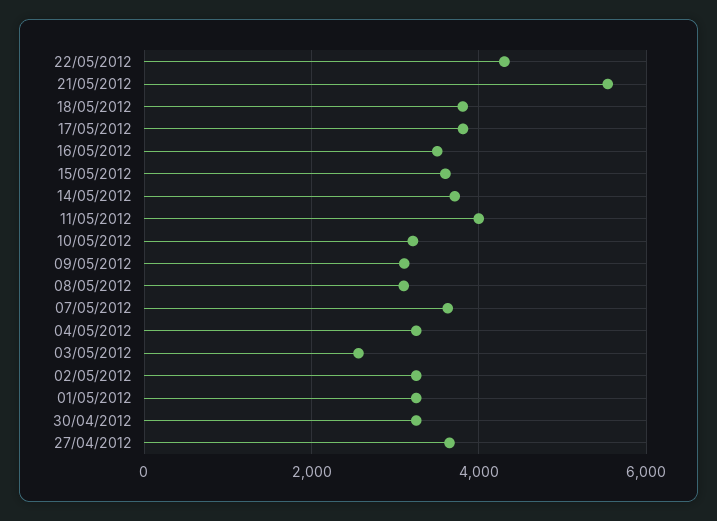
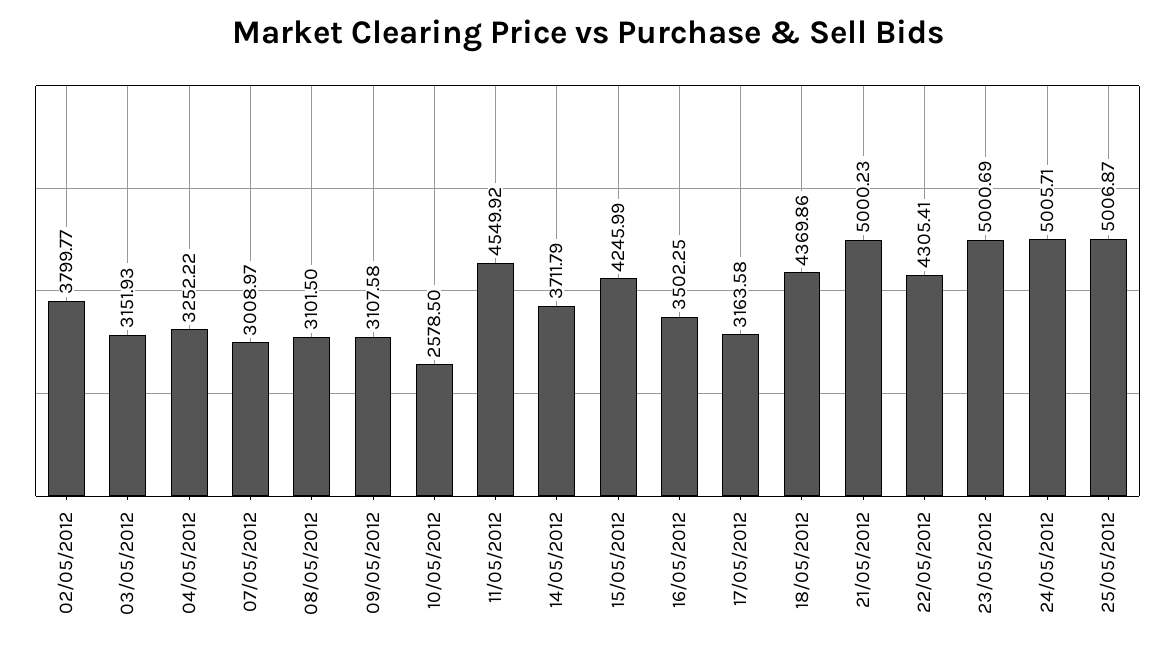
21/05/2012: 5600 -> 5000.23
18/05/2012: 3800 -> 4369.86
17/05/2012: 3800 -> 3163.58
15/05/2012: 3600 -> 4245.99
11/05/2012: 4000 -> 4549.92
10/05/2012: 3200 -> 2578.5
07/05/2012: 3600 -> 3008.97
03/05/2012: 2600 -> 3151.93
02/05/2012: 3200 -> 3799.77
01/05/2012: 3200 -> none
30/04/2012: 3200 -> none
27/04/2012: 3600 -> none
23/05/2012: none -> 5000.69
24/05/2012: none -> 5005.71
25/05/2012: none -> 5006.87

